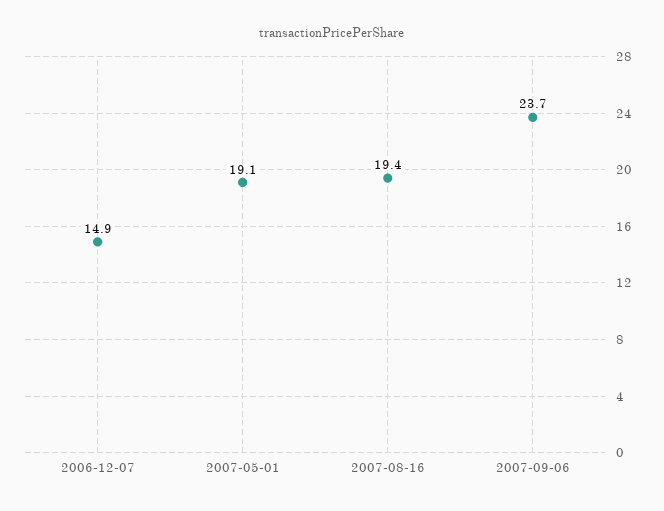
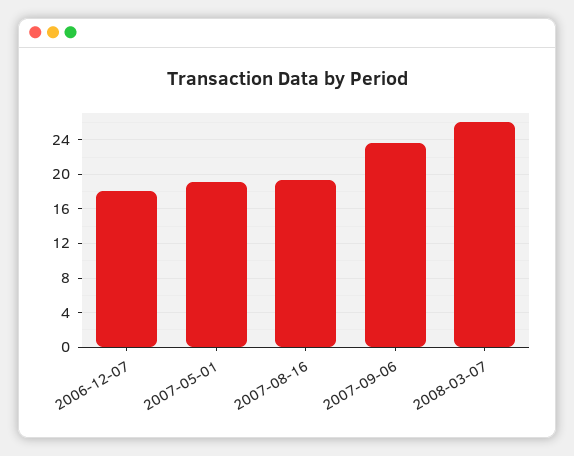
2006-12-07: 14.9 -> 18
2008-03-07: none -> 26

